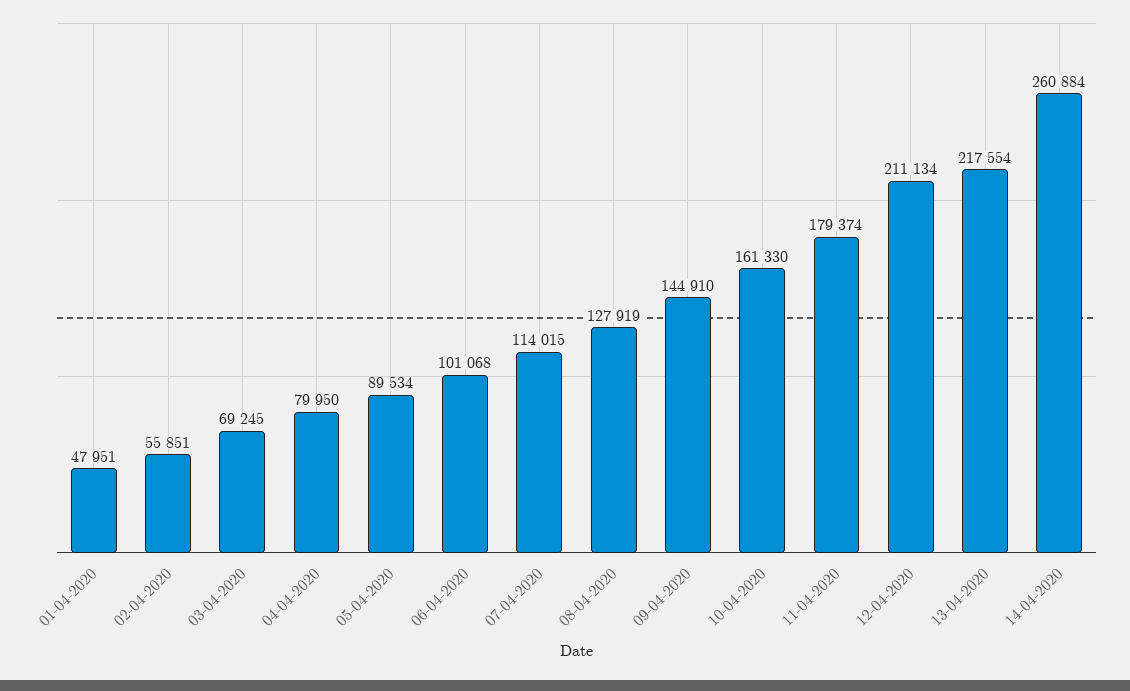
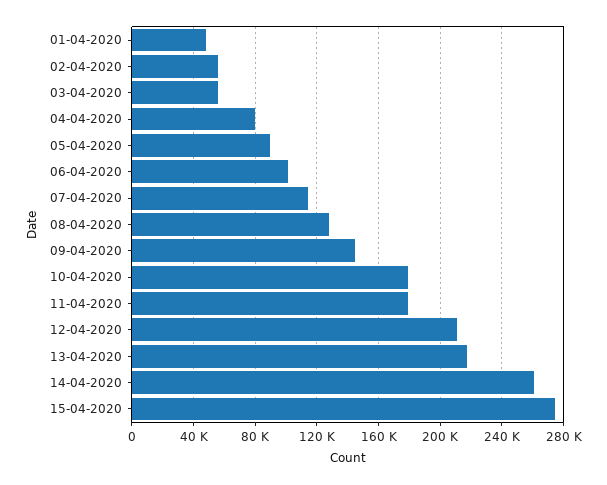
03-04-2020: 69245 -> 55000
10-04-2020: 161330 -> 180000
15-04-2020: none -> 275000

